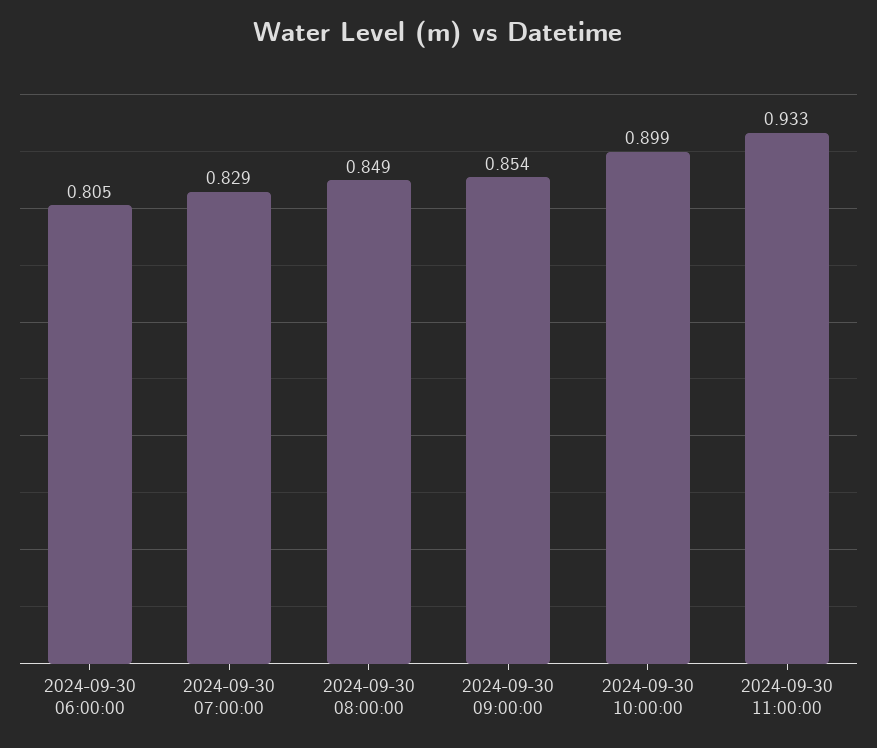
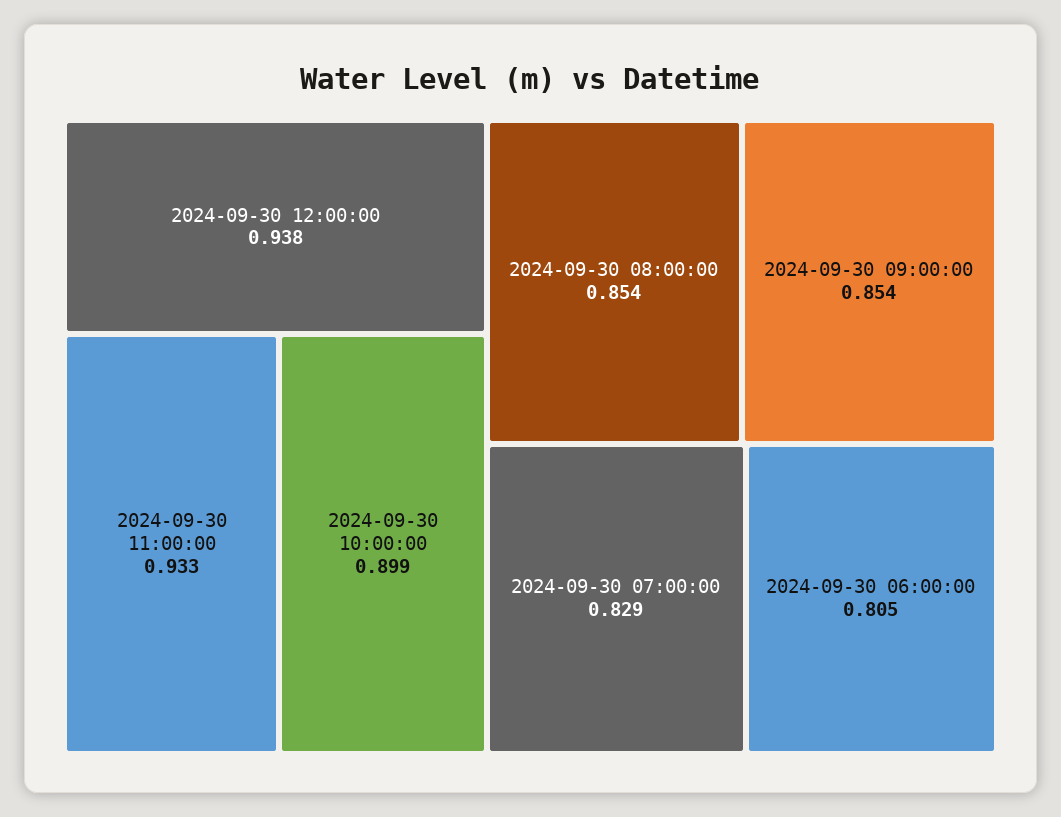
2024-09-30 08:00:00: 0.849 -> 0.854
2024-09-30 12:00:00: none -> 0.938

